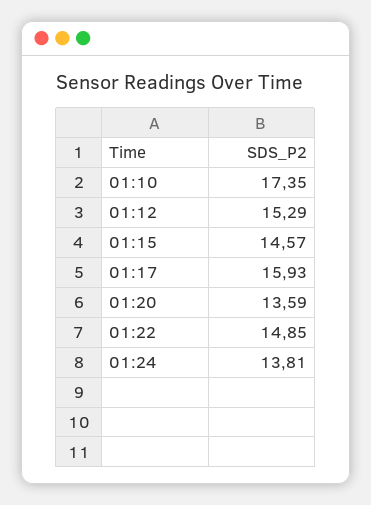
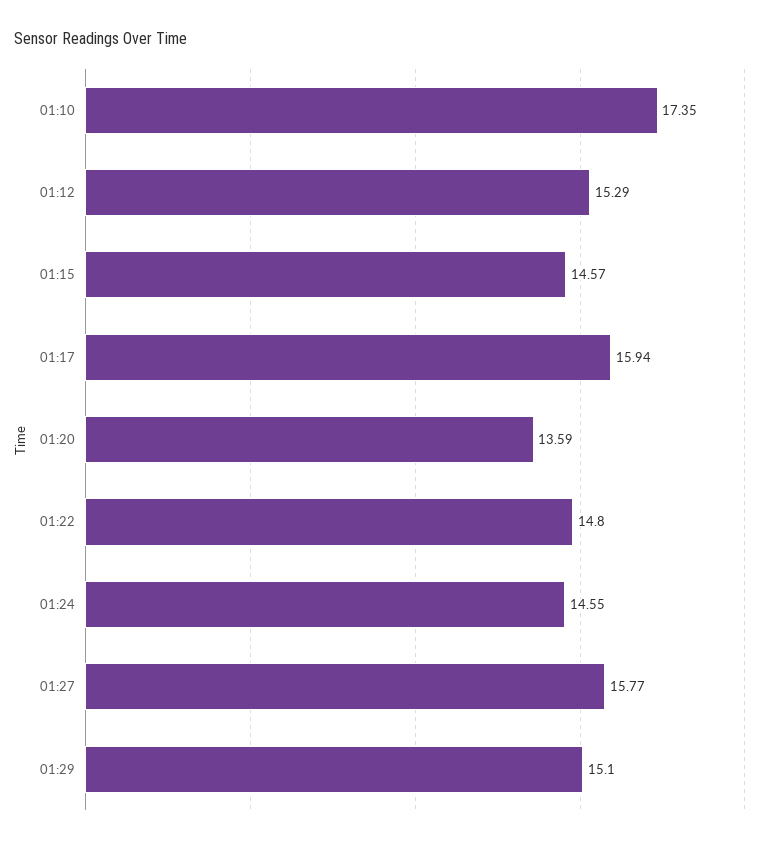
01:17: 15.93 -> 15.94
01:22: 14.85 -> 14.8
01:24: 13.81 -> 14.55
01:27: none -> 15.77
01:29: none -> 15.1

